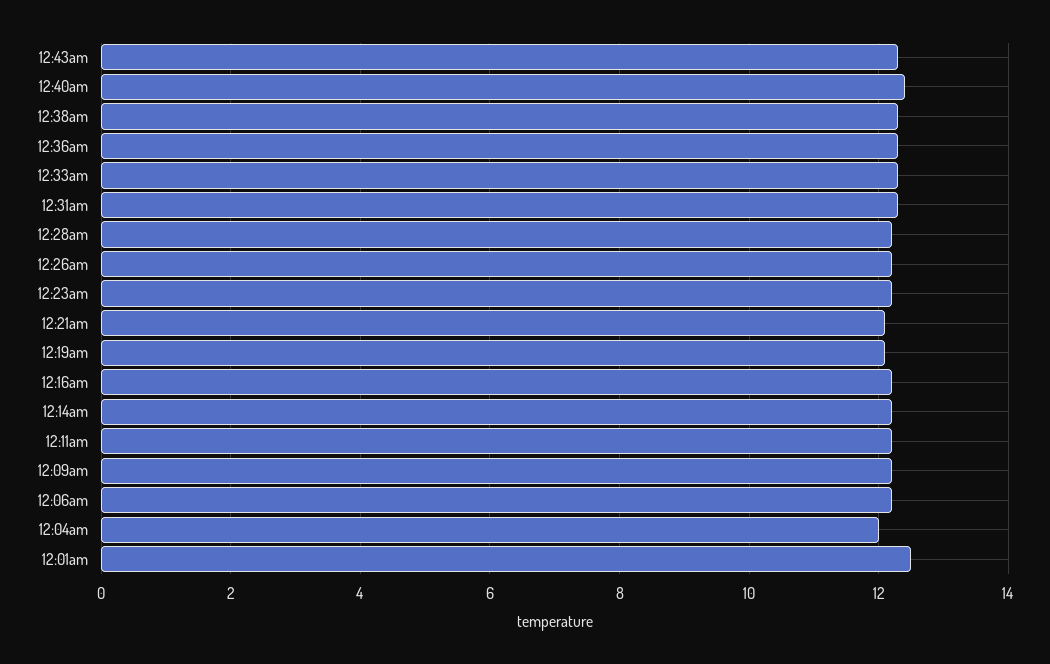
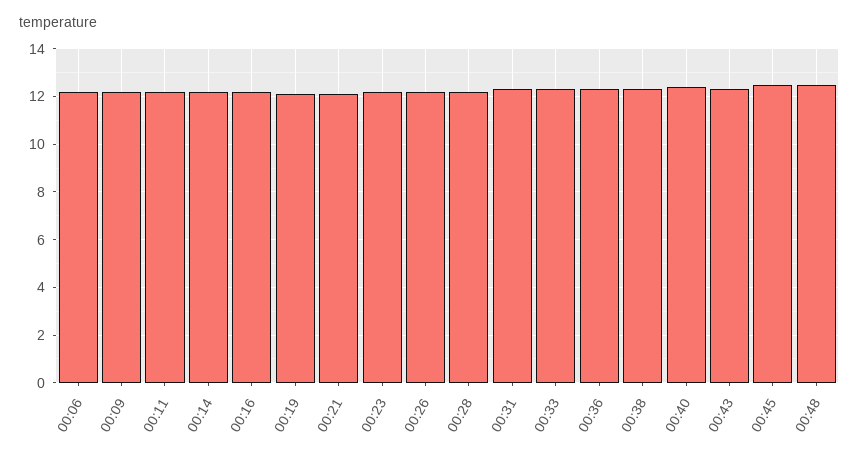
12:04am: 12 -> none
12:01am: 12.5 -> none
00:45: none -> 12.5
00:48: none -> 12.5

